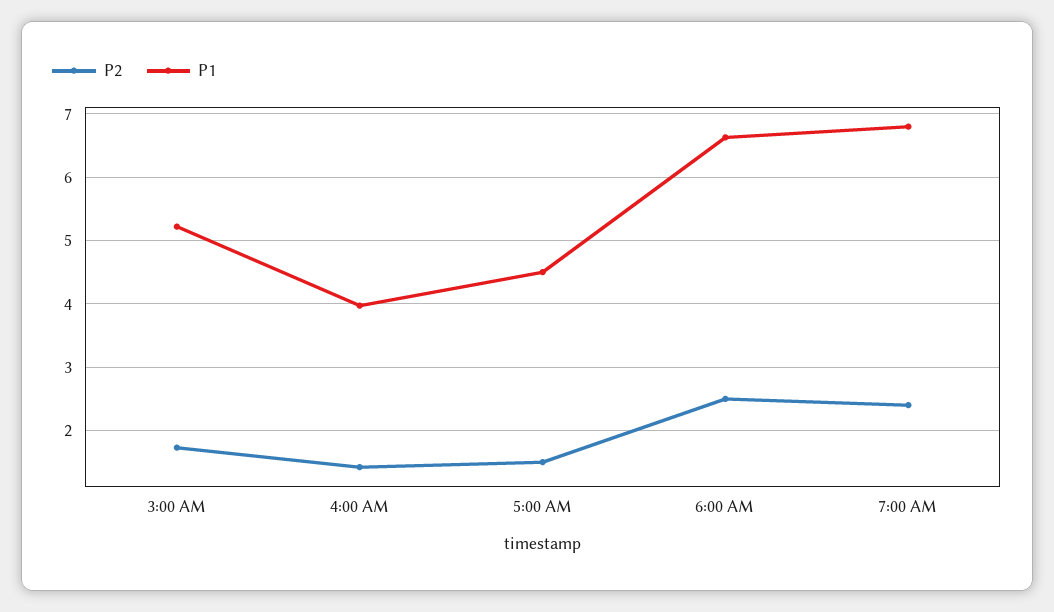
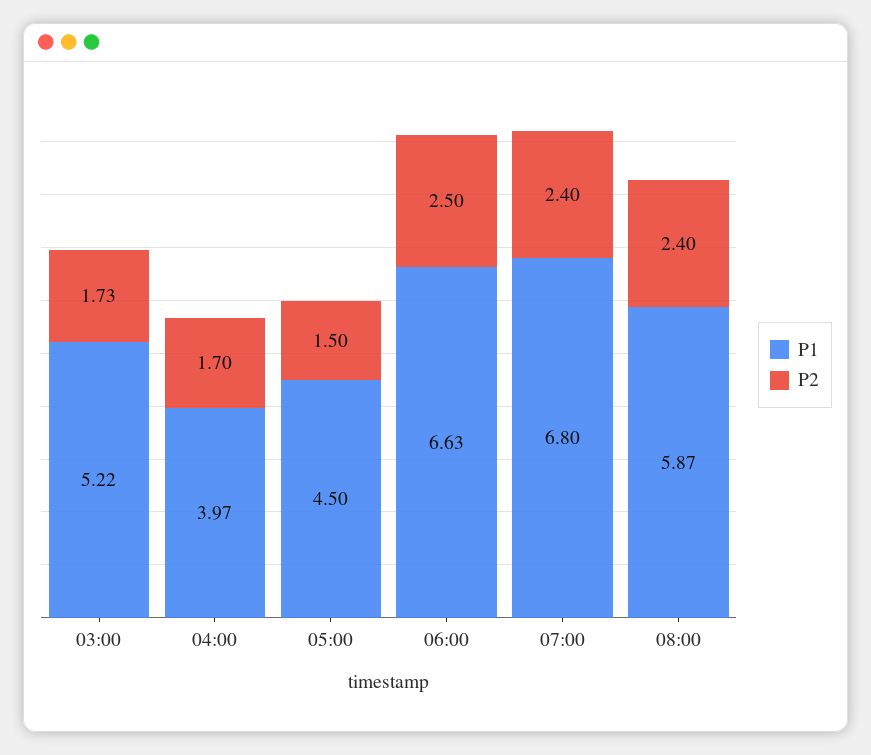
P2, 4:00 AM: 1.4 -> 1.7
P1, 08:00: none -> 5.87
P2, 08:00: none -> 2.4

